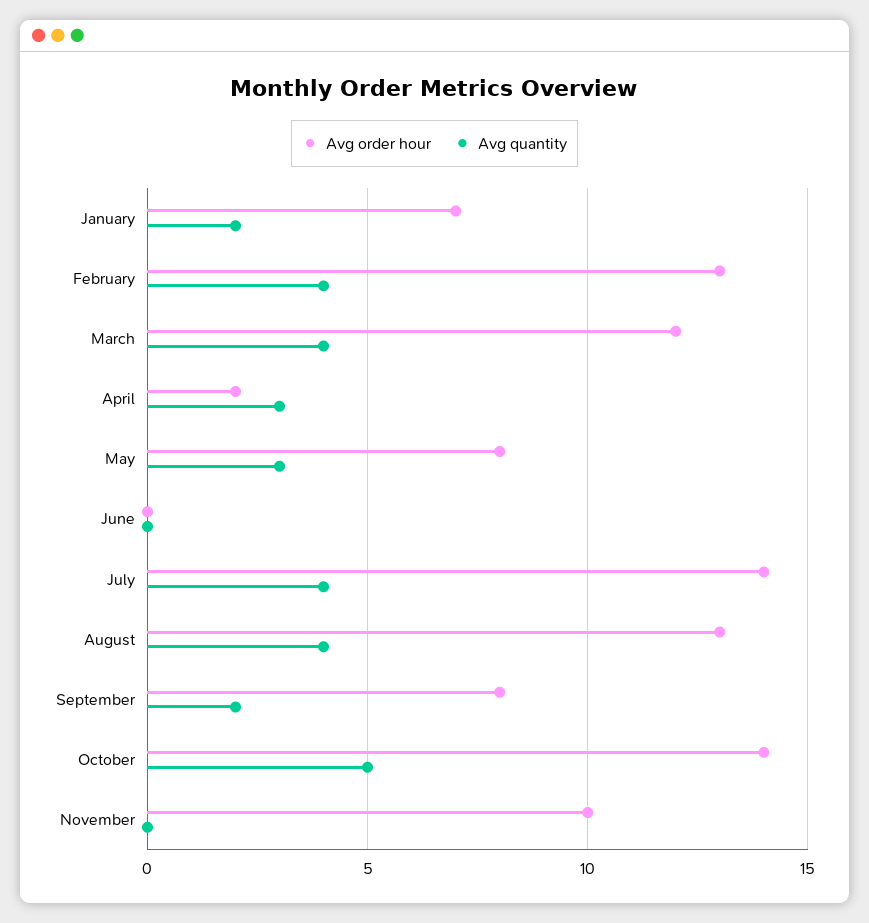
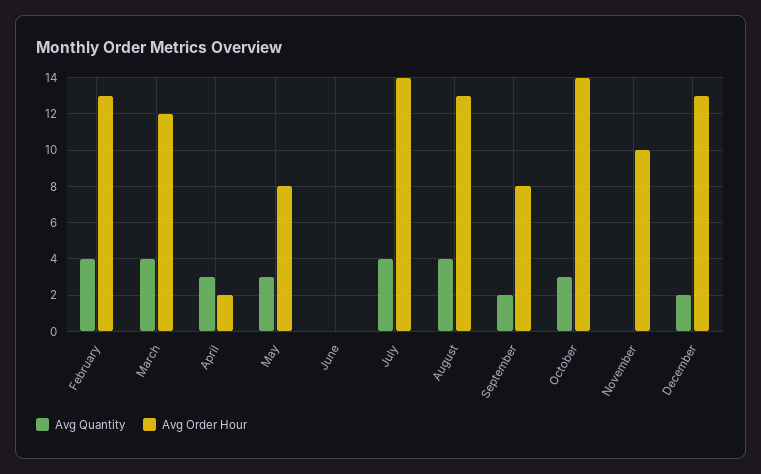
Avg order hour, January: 7 -> none
Avg quantity, January: 2 -> none
Avg quantity, October: 5 -> 3
Avg quantity, December: none -> 2
Avg order hour, December: none -> 13

